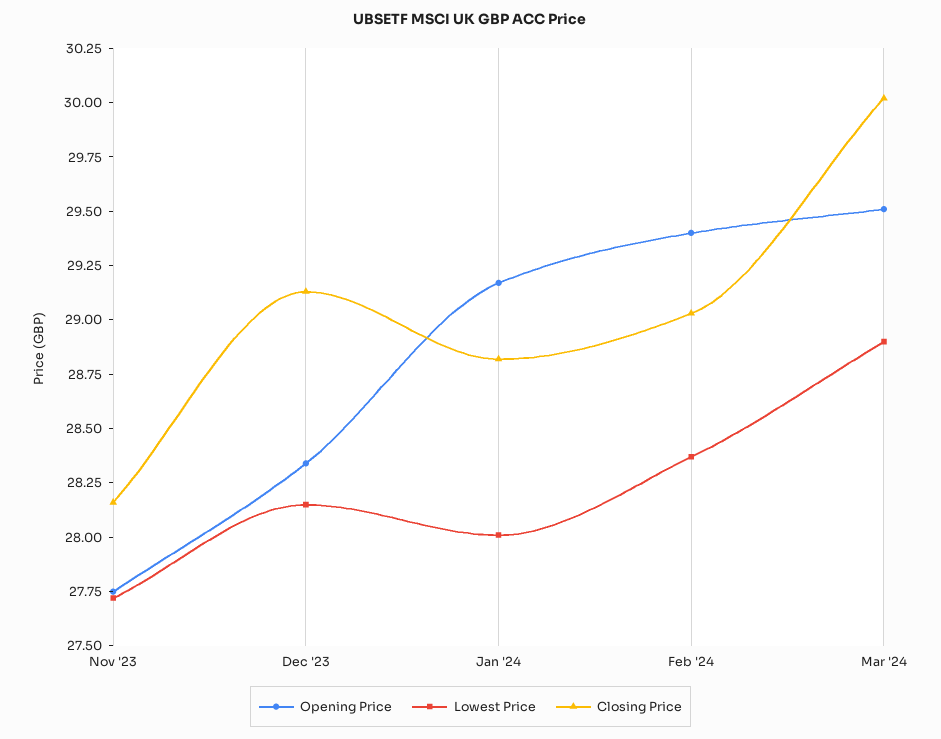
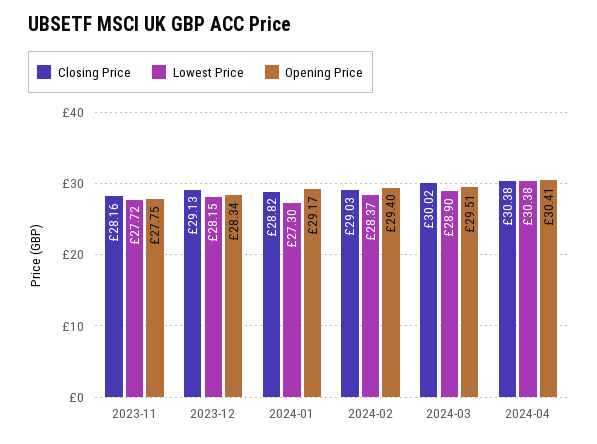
Lowest Price, Jan '24: 28 -> 27.3
Closing Price, 2024-04: none -> 30.38
Lowest Price, 2024-04: none -> 30.38
Opening Price, 2024-04: none -> 30.41

